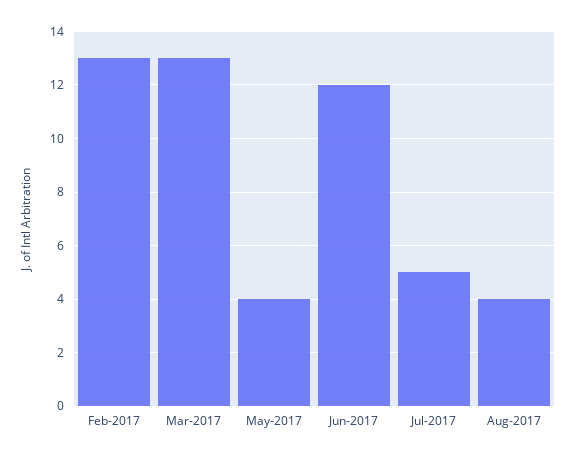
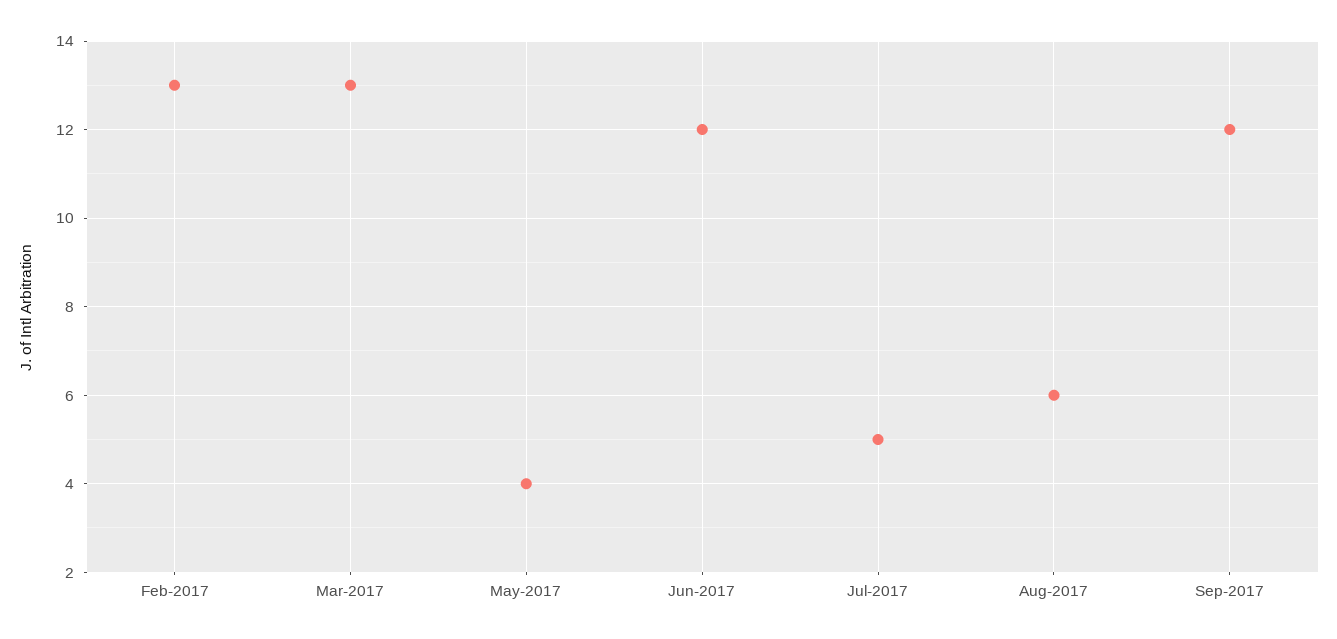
Aug-2017: 4 -> 6
Sep-2017: none -> 12

